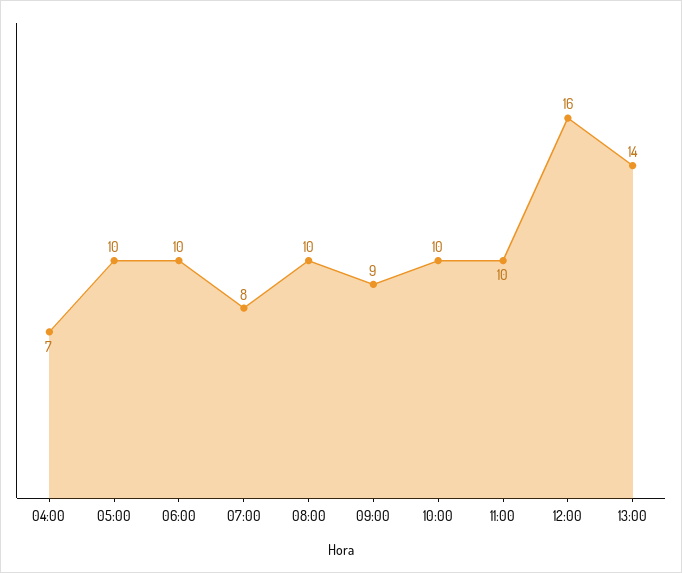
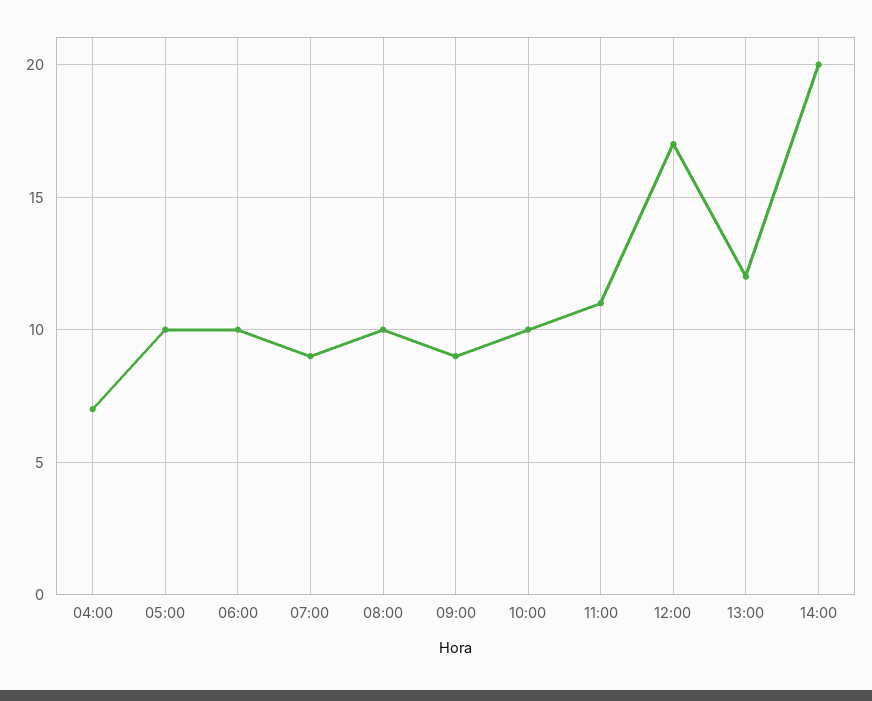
07:00: 8 -> 9
11:00: 10 -> 11
12:00: 16 -> 17
13:00: 14 -> 12
14:00: none -> 20

